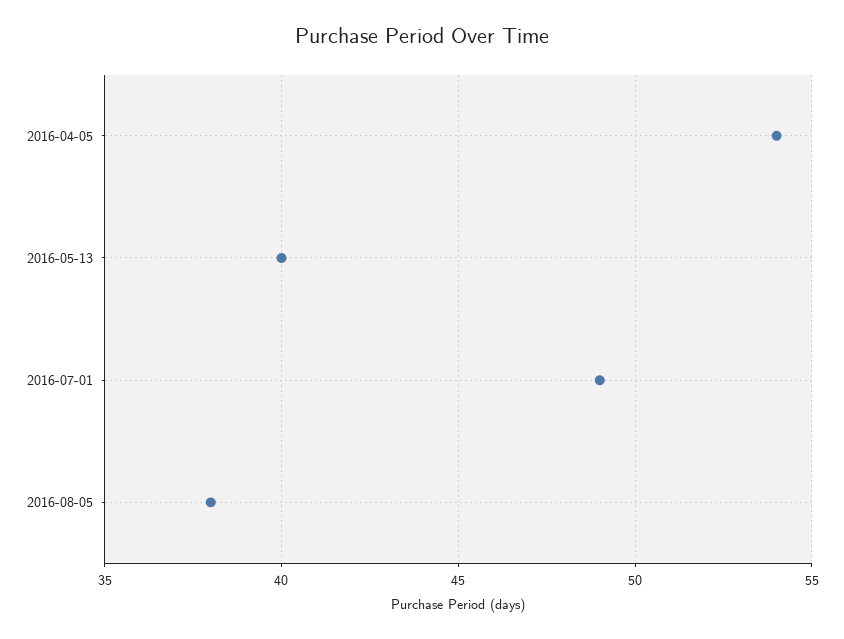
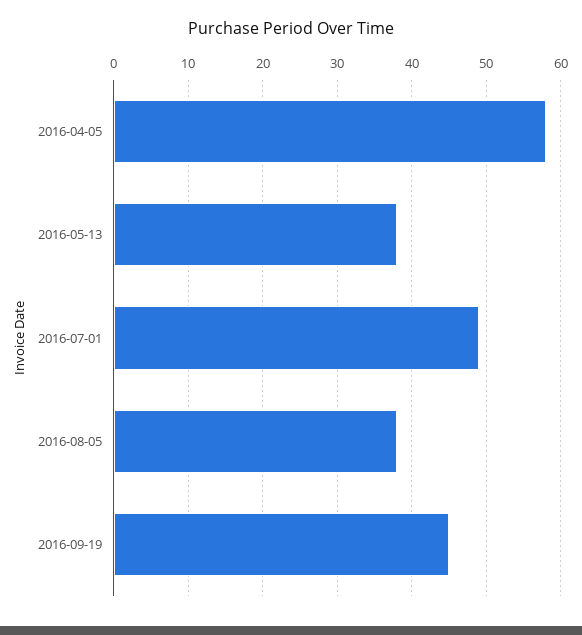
2016-04-05: 54 -> 58
2016-05-13: 40 -> 38
2016-09-19: none -> 45

